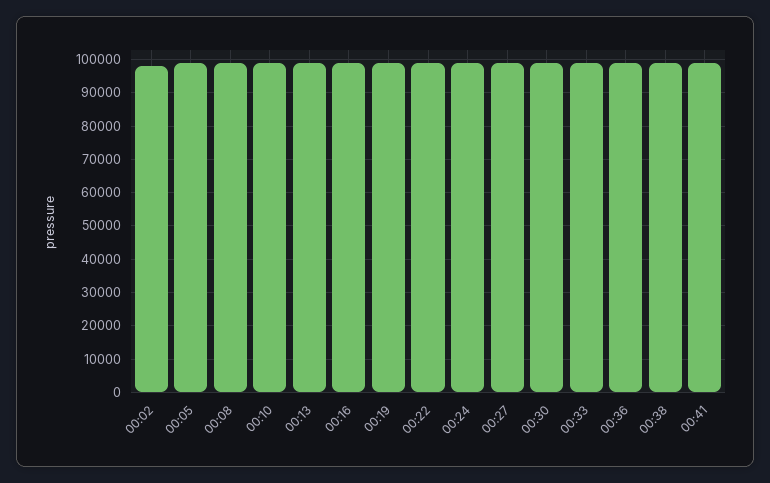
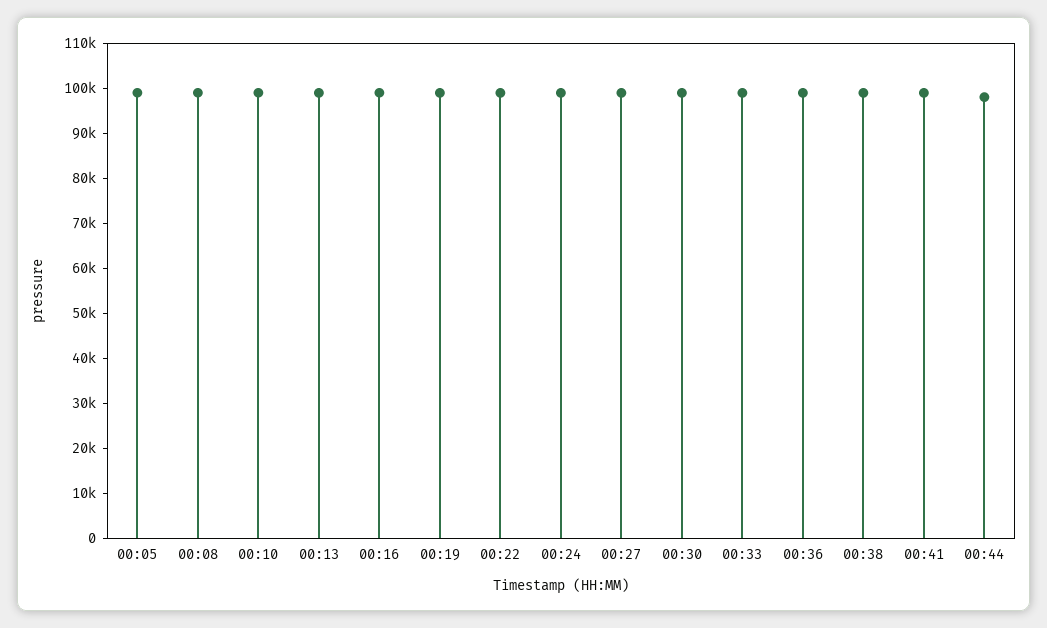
00:02: 98000 -> none
00:44: none -> 98000

